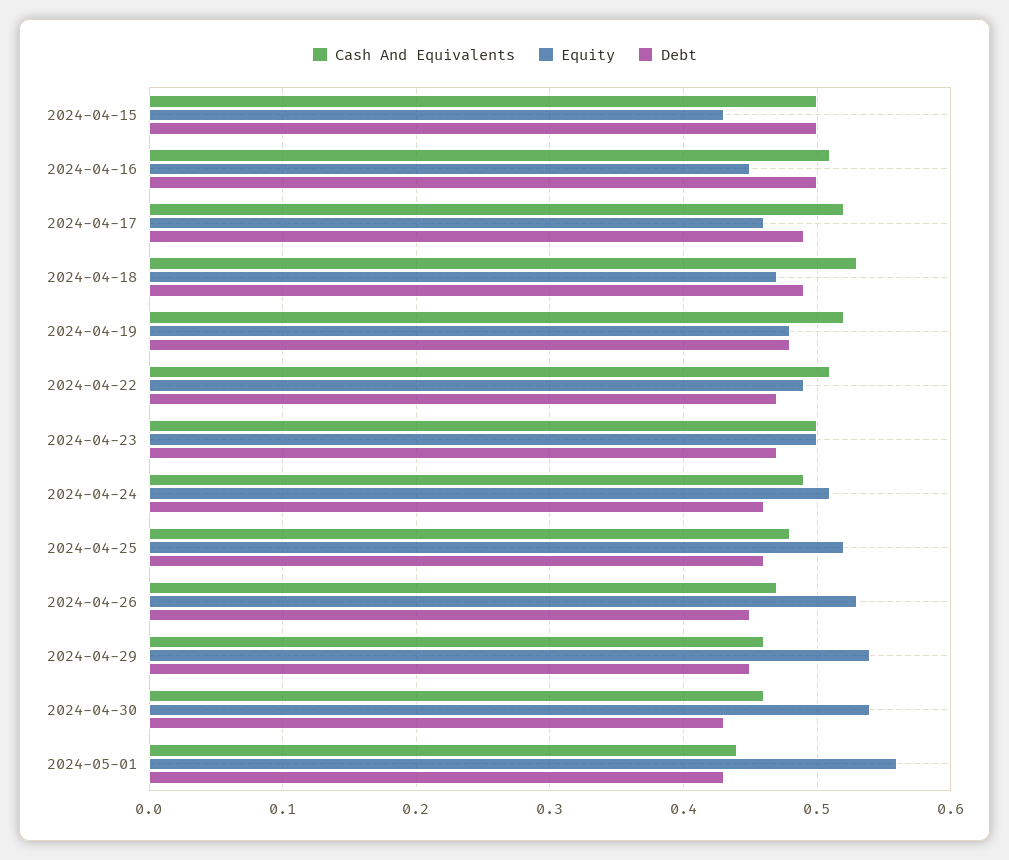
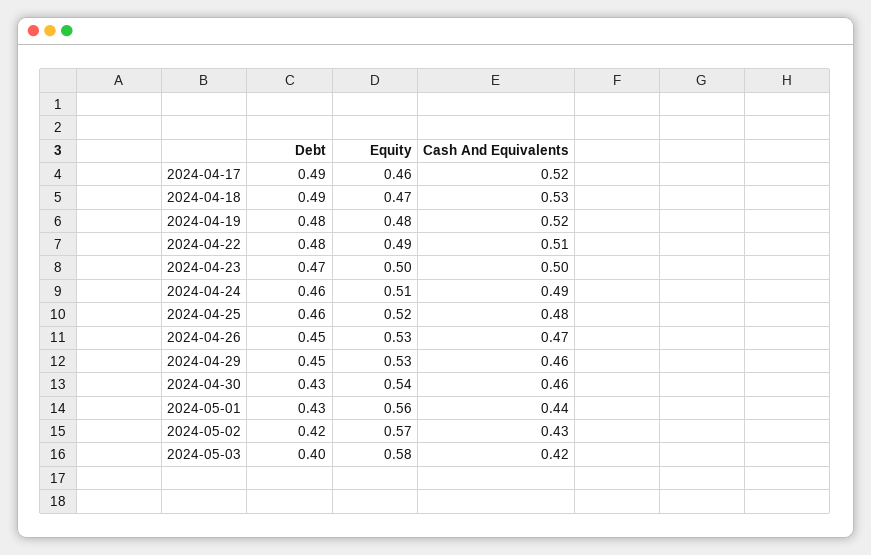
Cash And Equivalents, 2024-04-15: 0.5 -> none
Equity, 2024-04-15: 0.43 -> none
Debt, 2024-04-15: 0.5 -> none
Cash And Equivalents, 2024-04-16: 0.51 -> none
Equity, 2024-04-16: 0.45 -> none
Debt, 2024-04-16: 0.5 -> none
Debt, 2024-04-22: 0.47 -> 0.48
Equity, 2024-04-29: 0.54 -> 0.53
Debt, 2024-05-02: none -> 0.42
Equity, 2024-05-02: none -> 0.57
Cash And Equivalents, 2024-05-02: none -> 0.43
Debt, 2024-05-03: none -> 0.4
Equity, 2024-05-03: none -> 0.58
Cash And Equivalents, 2024-05-03: none -> 0.42

